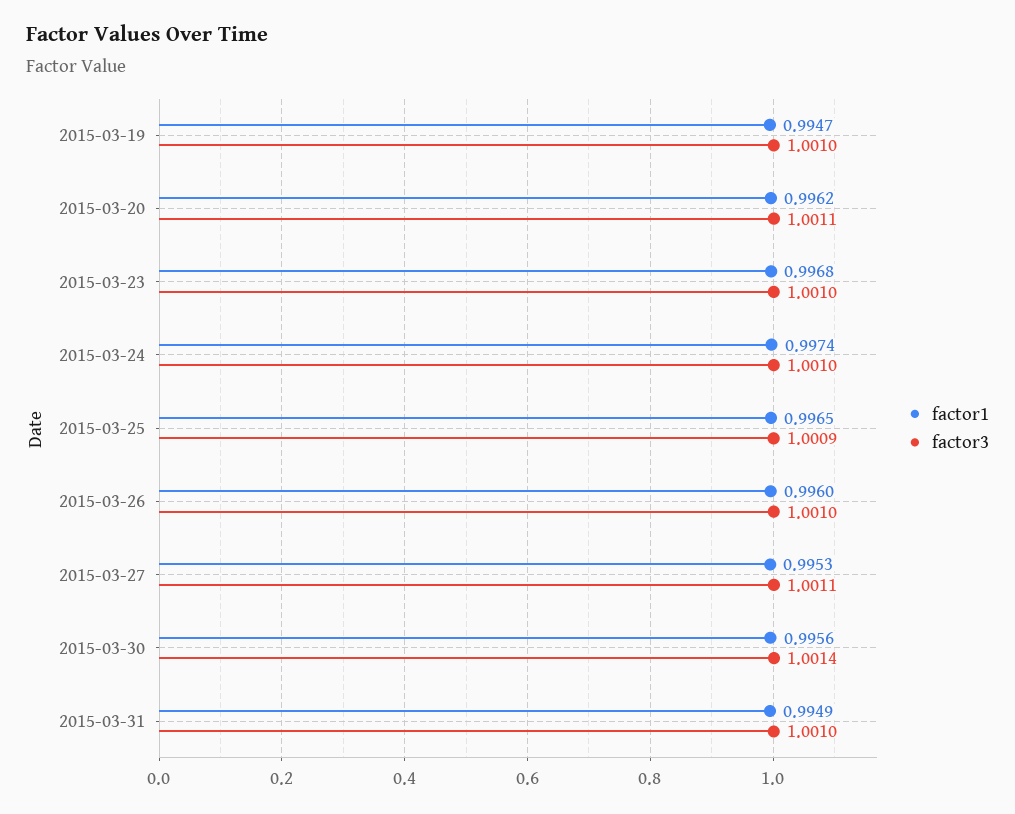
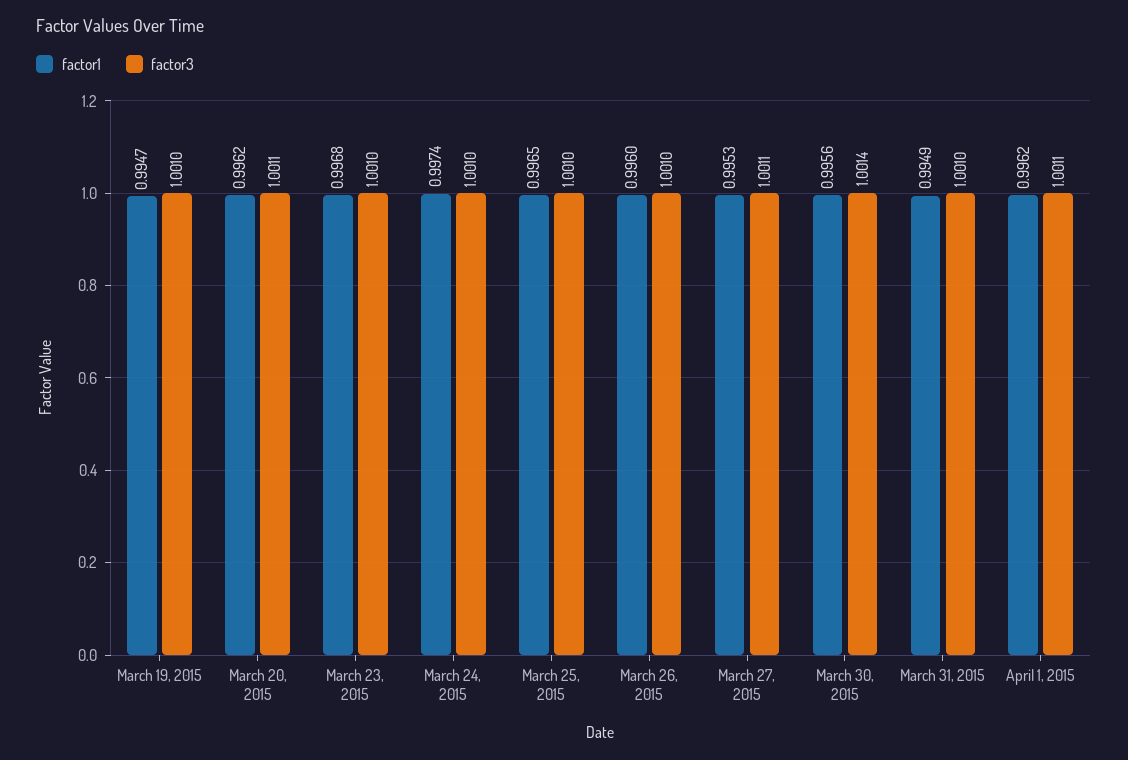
factor3, 2015-03-25: 1.0009 -> 1.001
factor1, April 1, 2015: none -> 0.9962
factor3, April 1, 2015: none -> 1.0011

